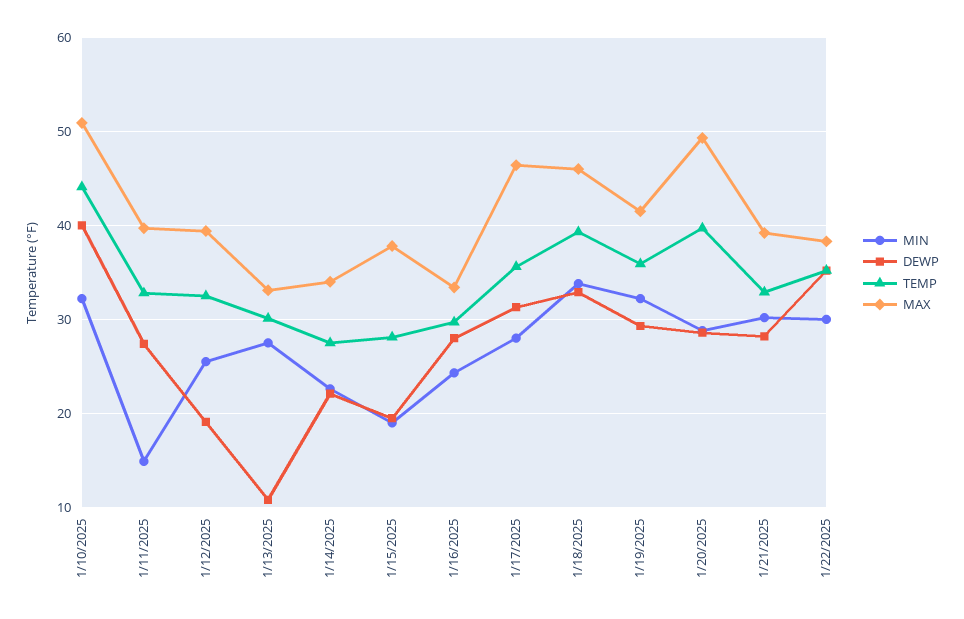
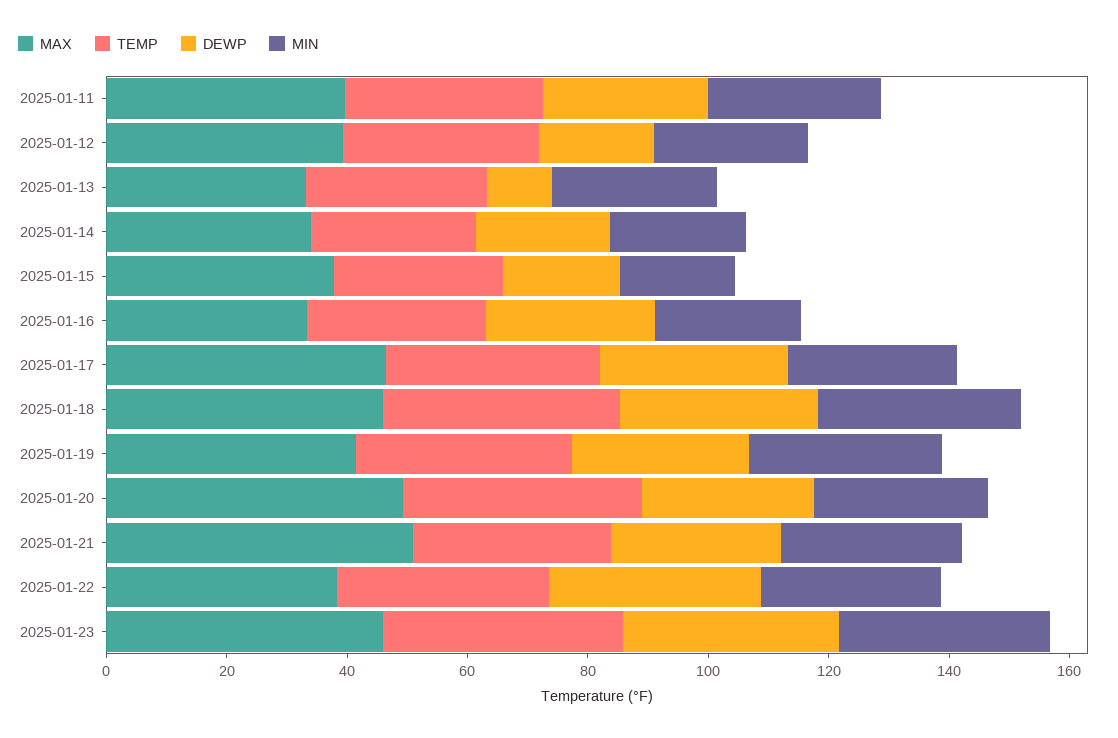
MIN, 1/10/2025: 32 -> none
DEWP, 1/10/2025: 40 -> none
TEMP, 1/10/2025: 44 -> none
MAX, 1/10/2025: 51 -> none
MIN, 1/11/2025: 15 -> 30
MAX, 1/21/2025: 39 -> 50
MAX, 2025-01-23: none -> 45
TEMP, 2025-01-23: none -> 40
DEWP, 2025-01-23: none -> 35
MIN, 2025-01-23: none -> 35

